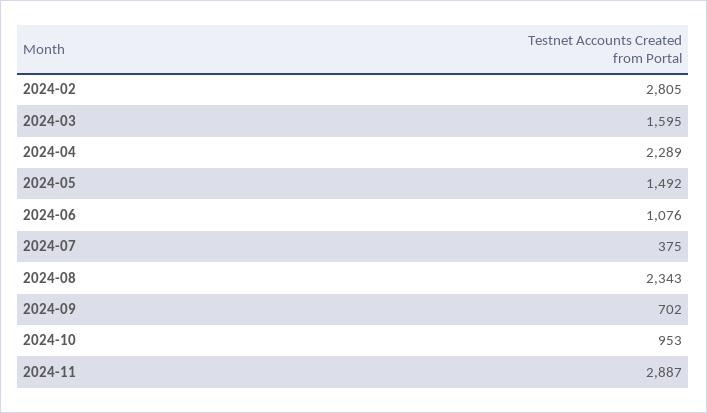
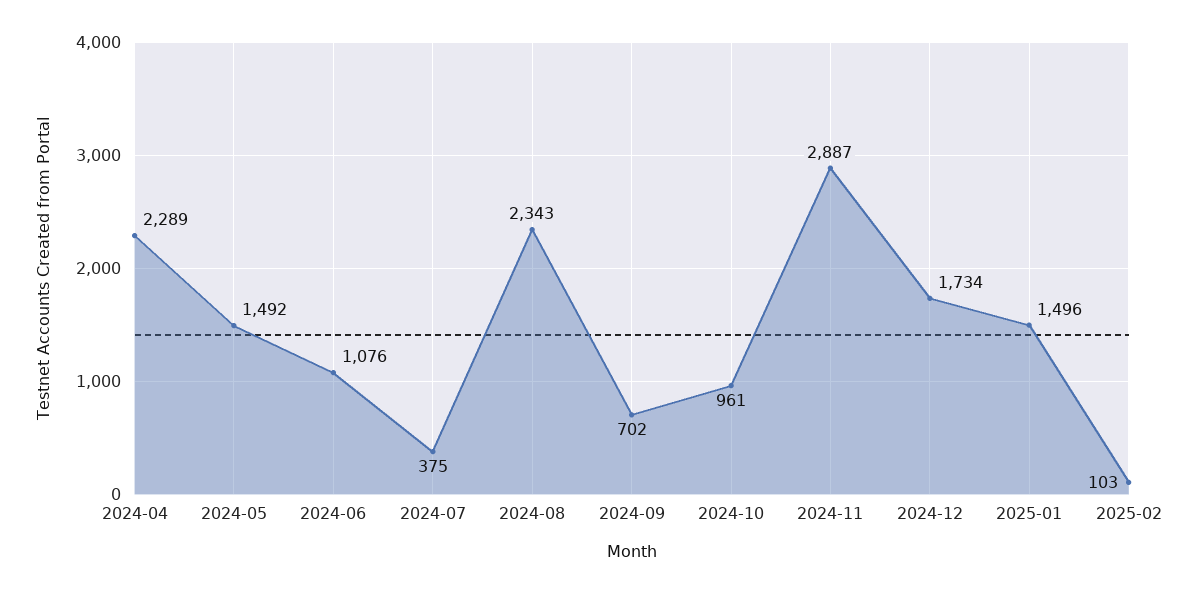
2024-02: 2805 -> none
2024-03: 1595 -> none
2024-10: 953 -> 961
2024-12: none -> 1734
2025-01: none -> 1496
2025-02: none -> 103

